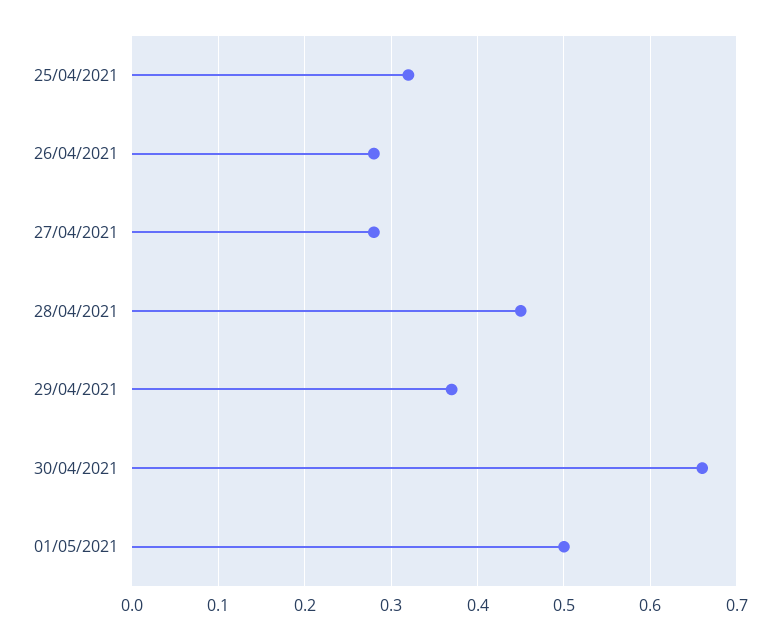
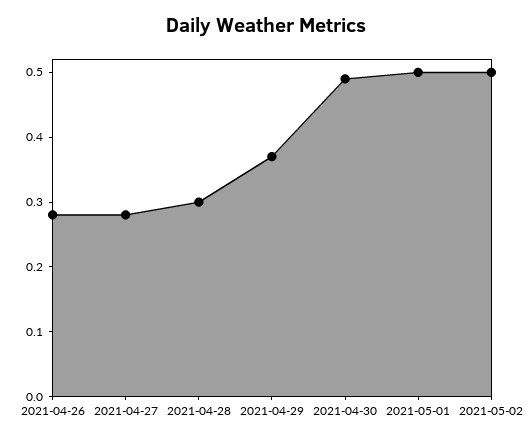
25/04/2021: 0.32 -> none
28/04/2021: 0.45 -> 0.3
30/04/2021: 0.66 -> 0.5
2021-05-02: none -> 0.5

